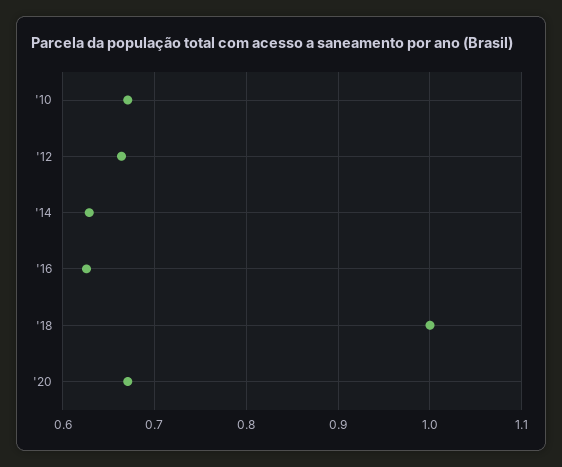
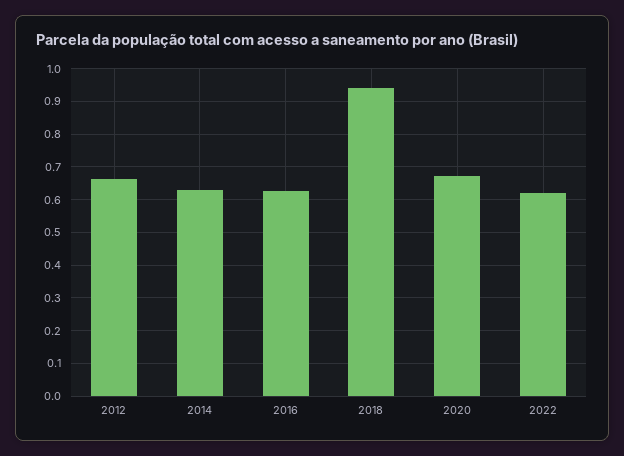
'10: 0.67 -> none
'18: 1 -> 0.94
2022: none -> 0.62

